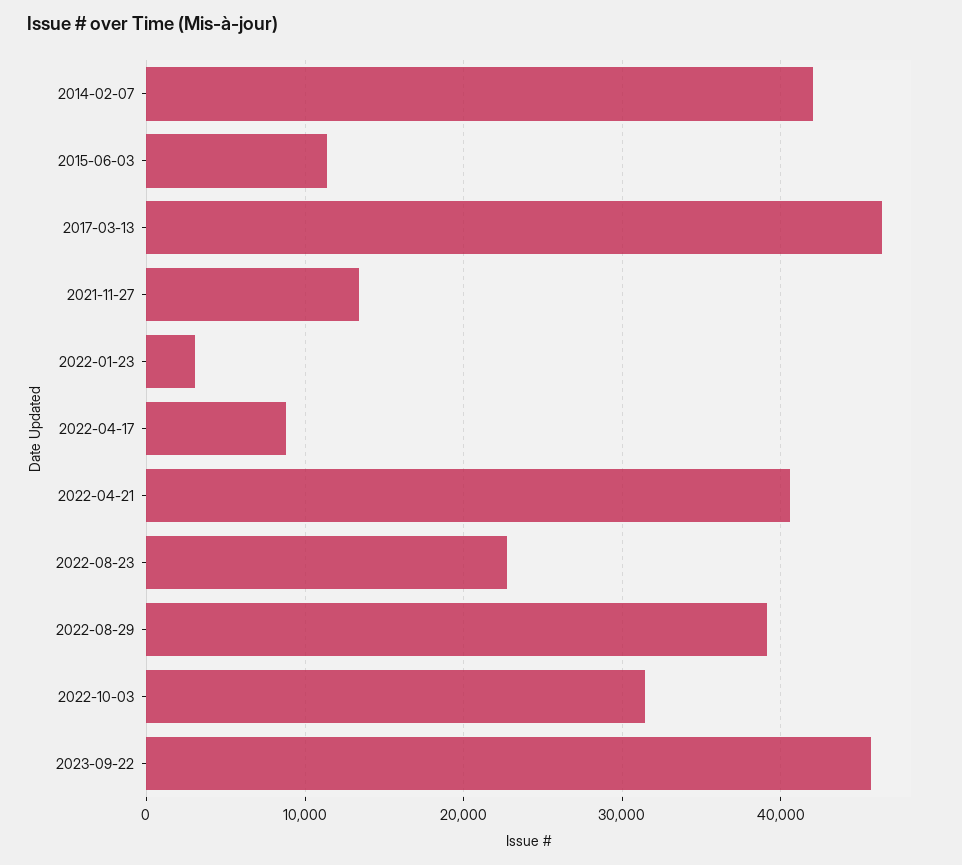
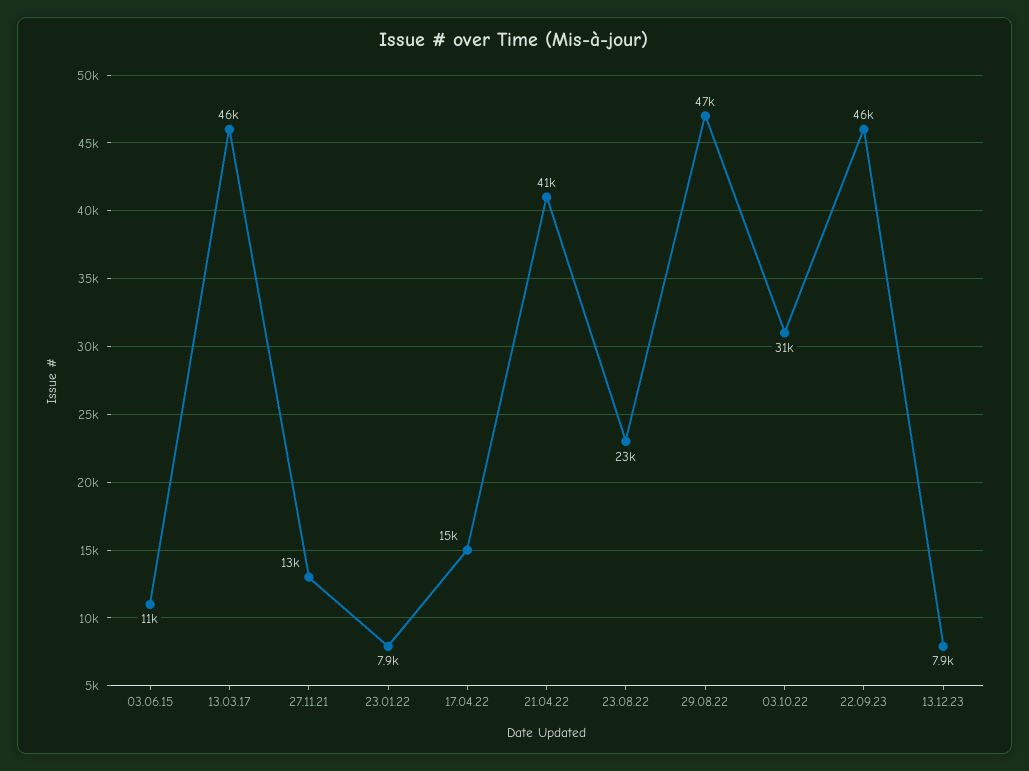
2014-02-07: 42000 -> none
2022-01-23: 3000 -> 7900
2022-04-17: 9000 -> 15000
2022-08-29: 39000 -> 47000
13.12.23: none -> 7900

